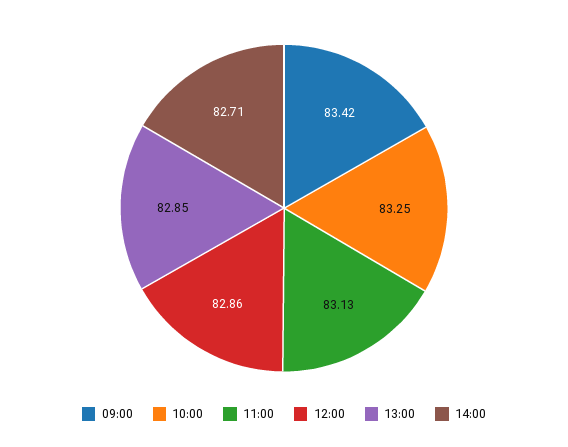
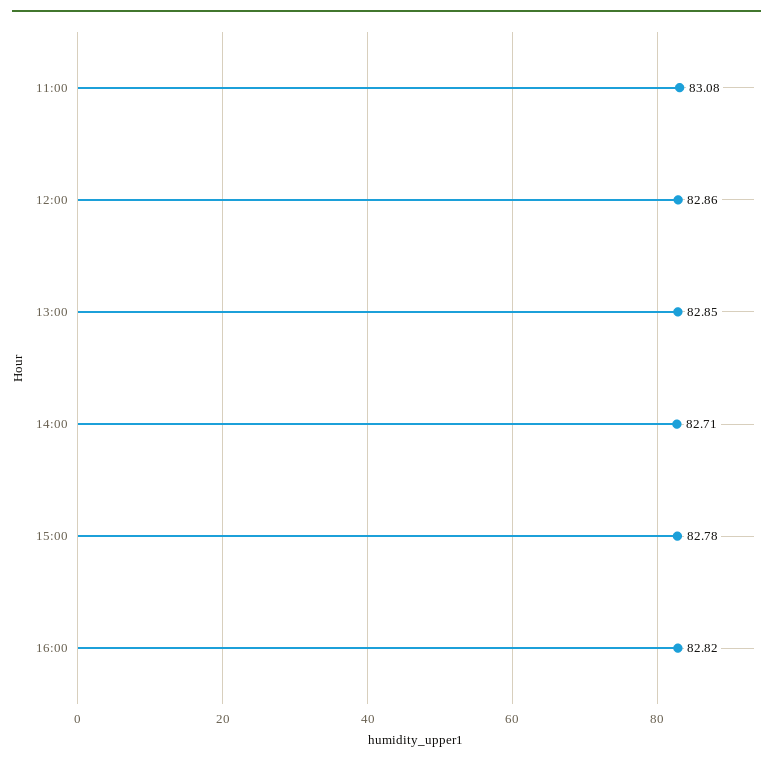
09:00: 83.42 -> none
10:00: 83.25 -> none
11:00: 83.13 -> 83.08
15:00: none -> 82.78
16:00: none -> 82.82

